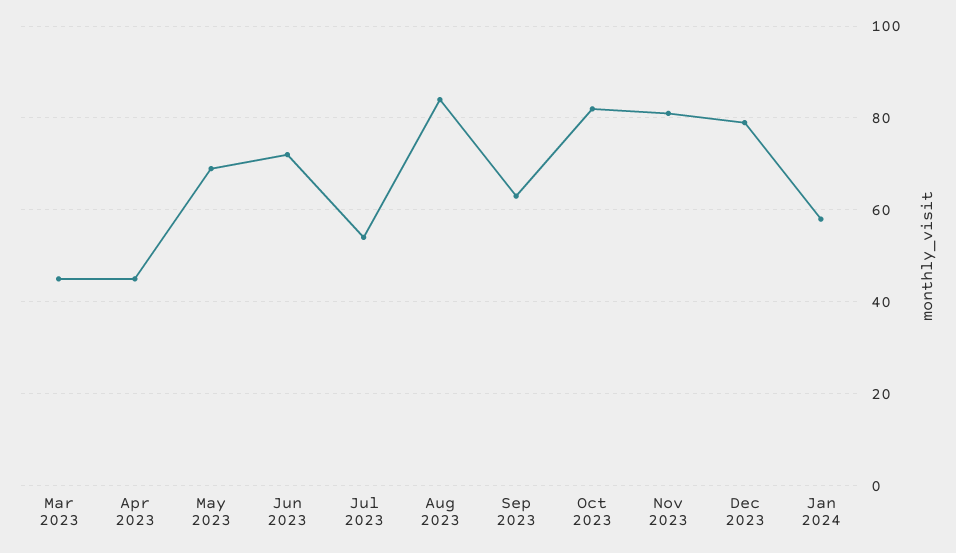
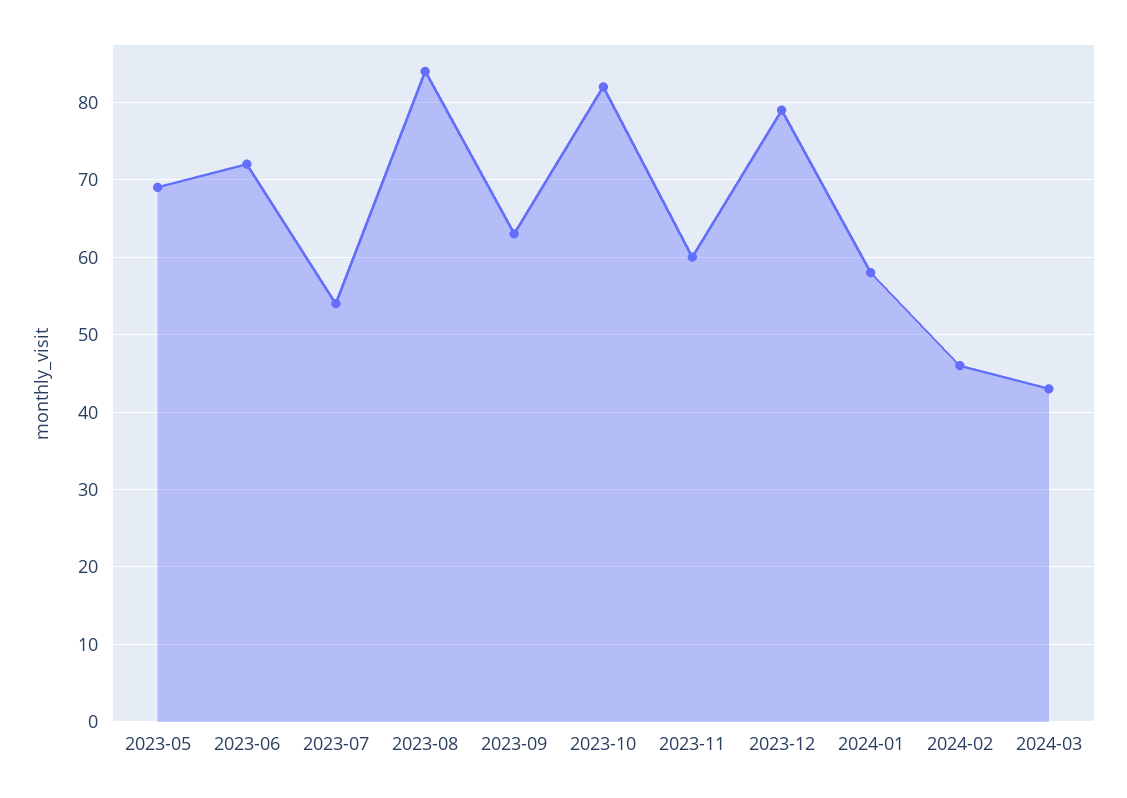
Mar 2023: 45 -> none
Apr 2023: 45 -> none
Nov 2023: 80 -> 60
2024-02: none -> 46
2024-03: none -> 43

